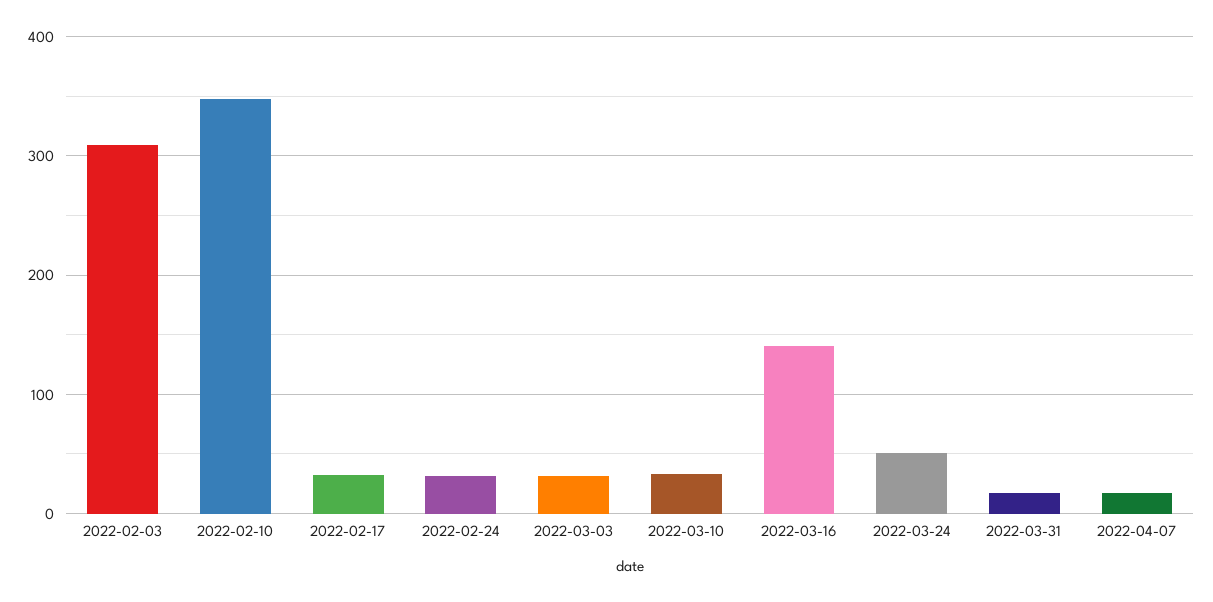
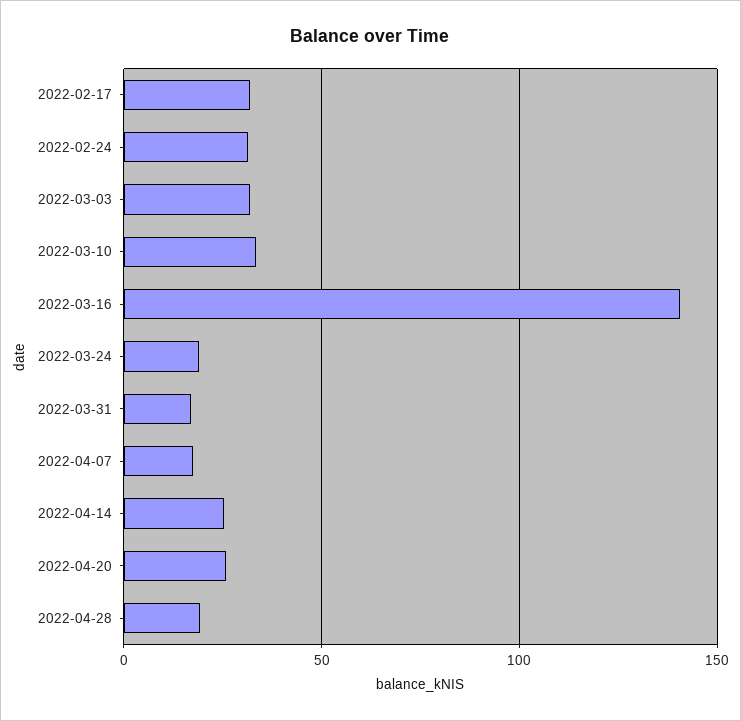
2022-02-03: 310 -> none
2022-02-10: 350 -> none
2022-03-24: 50 -> 20
2022-04-14: none -> 25
2022-04-20: none -> 25
2022-04-28: none -> 20

